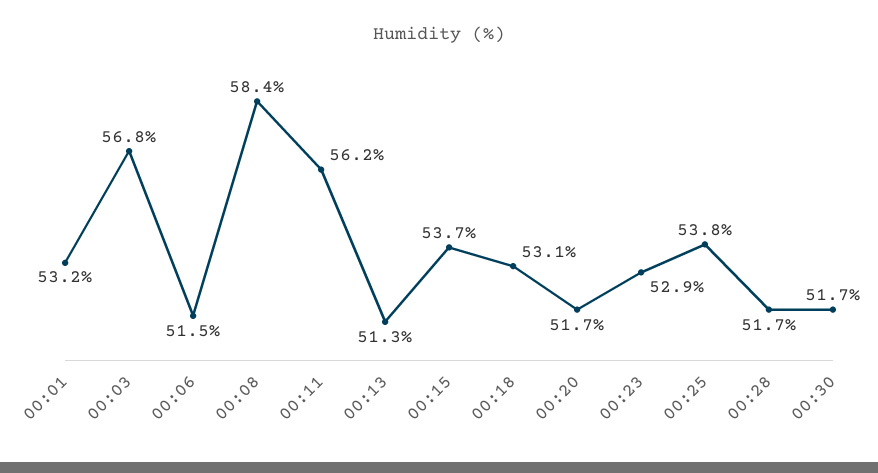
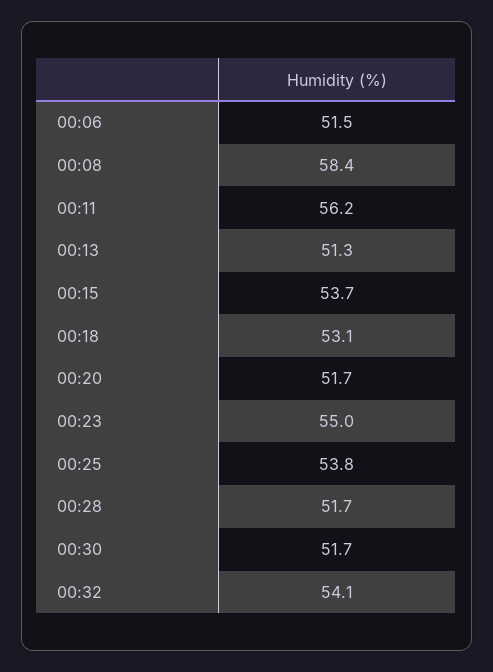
00:01: 53.2 -> none
00:03: 56.8 -> none
00:23: 52.9 -> 55
00:32: none -> 54.1

